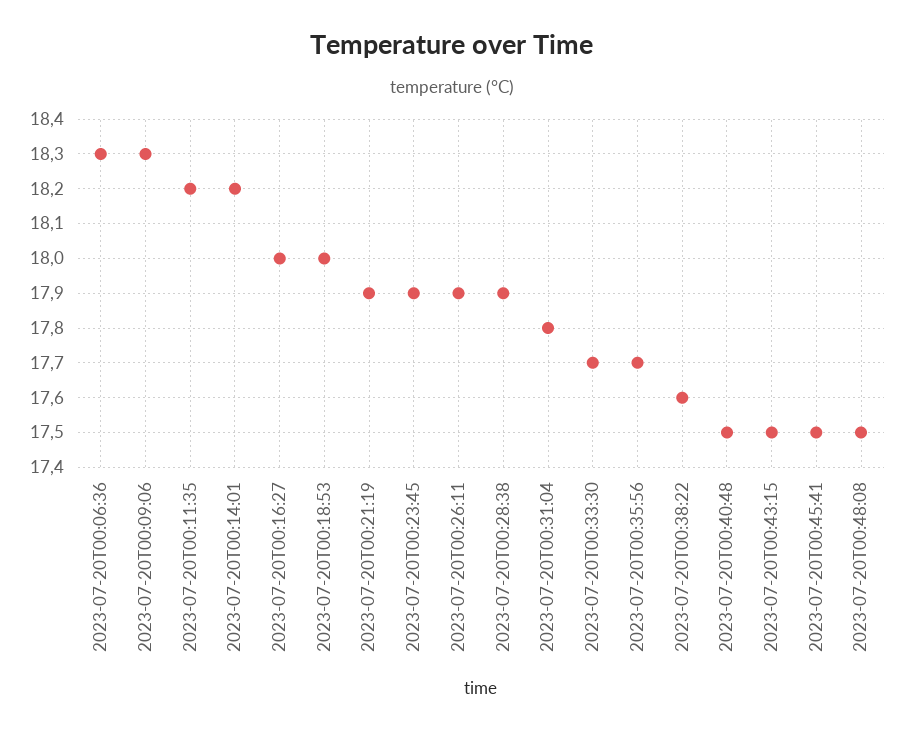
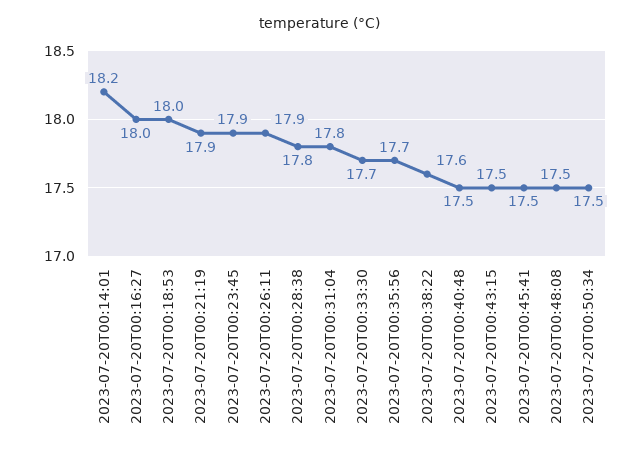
2023-07-20T00:06:36: 18.3 -> none
2023-07-20T00:09:06: 18.3 -> none
2023-07-20T00:11:35: 18.2 -> none
2023-07-20T00:28:38: 17.9 -> 17.8
2023-07-20T00:50:34: none -> 17.5

